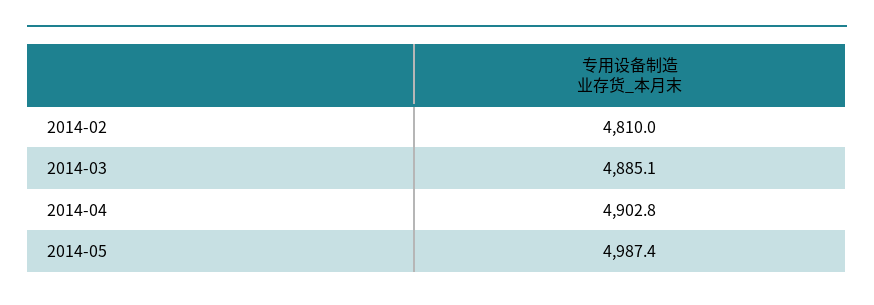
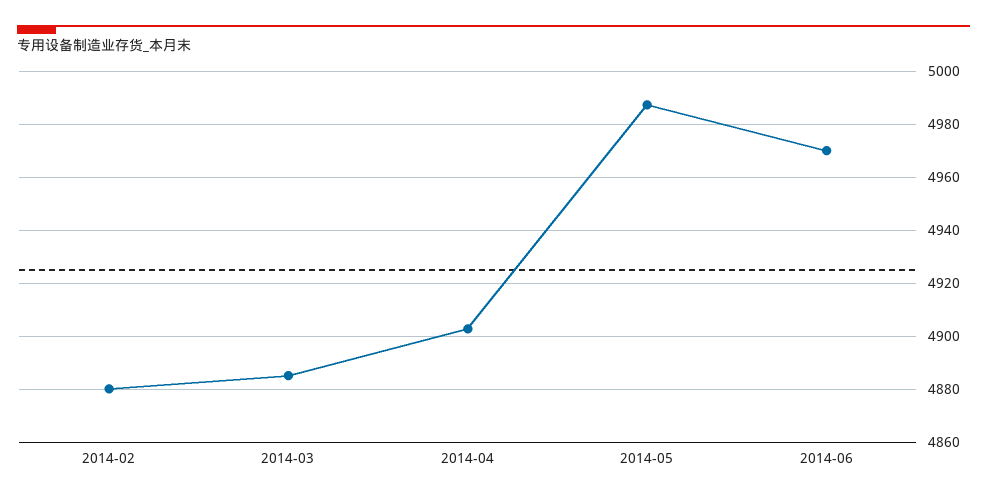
2014-02: 4810 -> 4880
2014-06: none -> 4970

